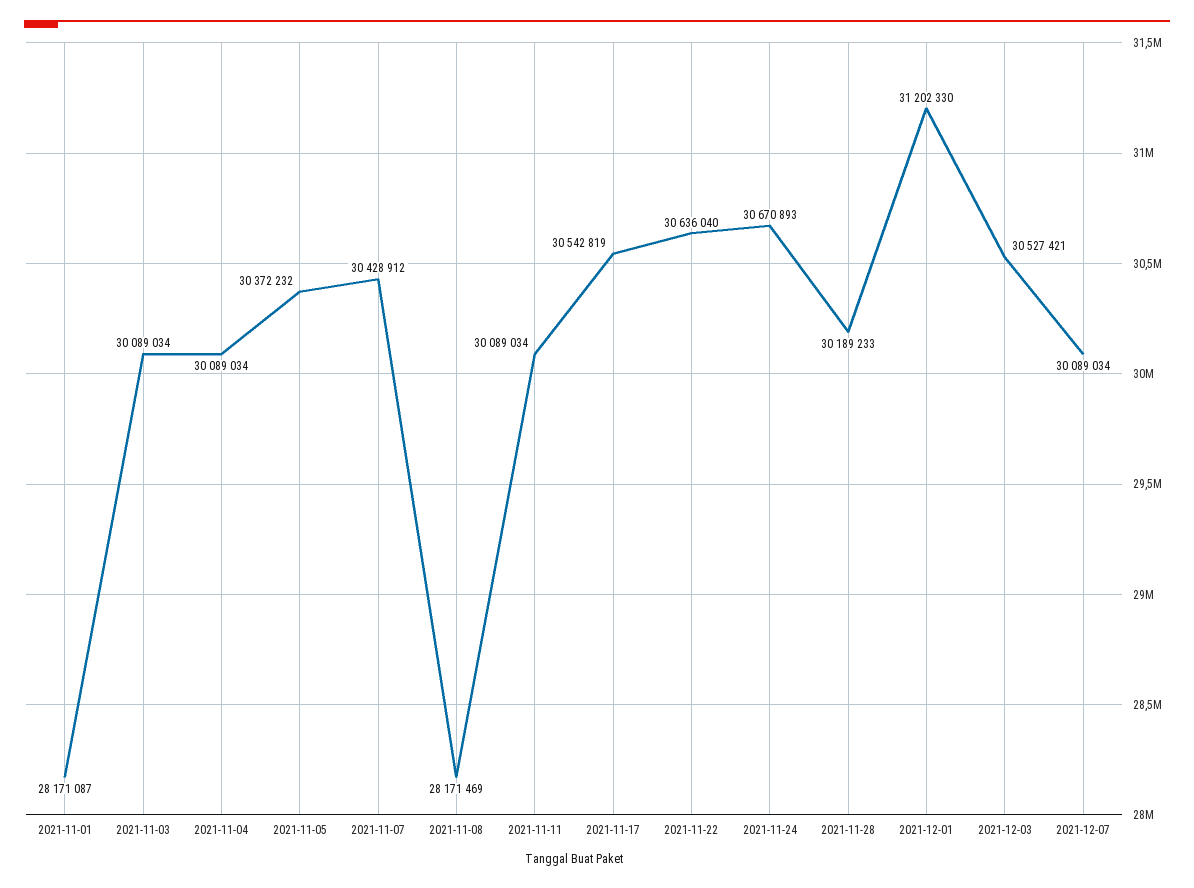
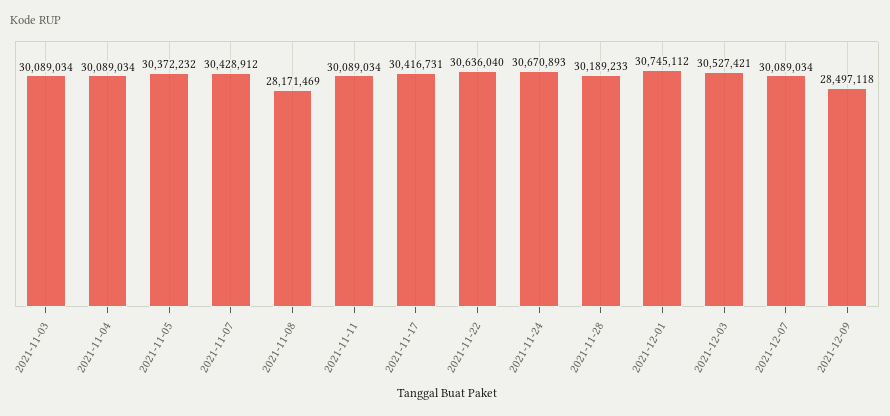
2021-11-01: 28171087 -> none
2021-11-17: 30542819 -> 30416731
2021-12-01: 31202330 -> 30745112
2021-12-09: none -> 28497118

